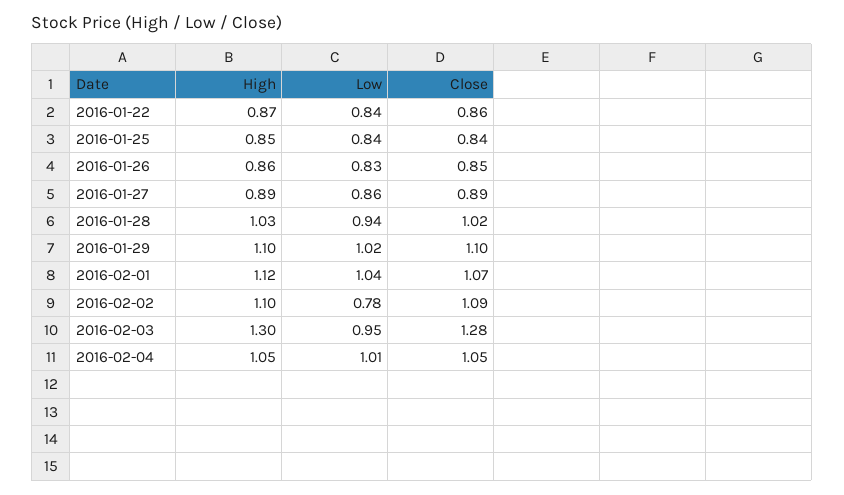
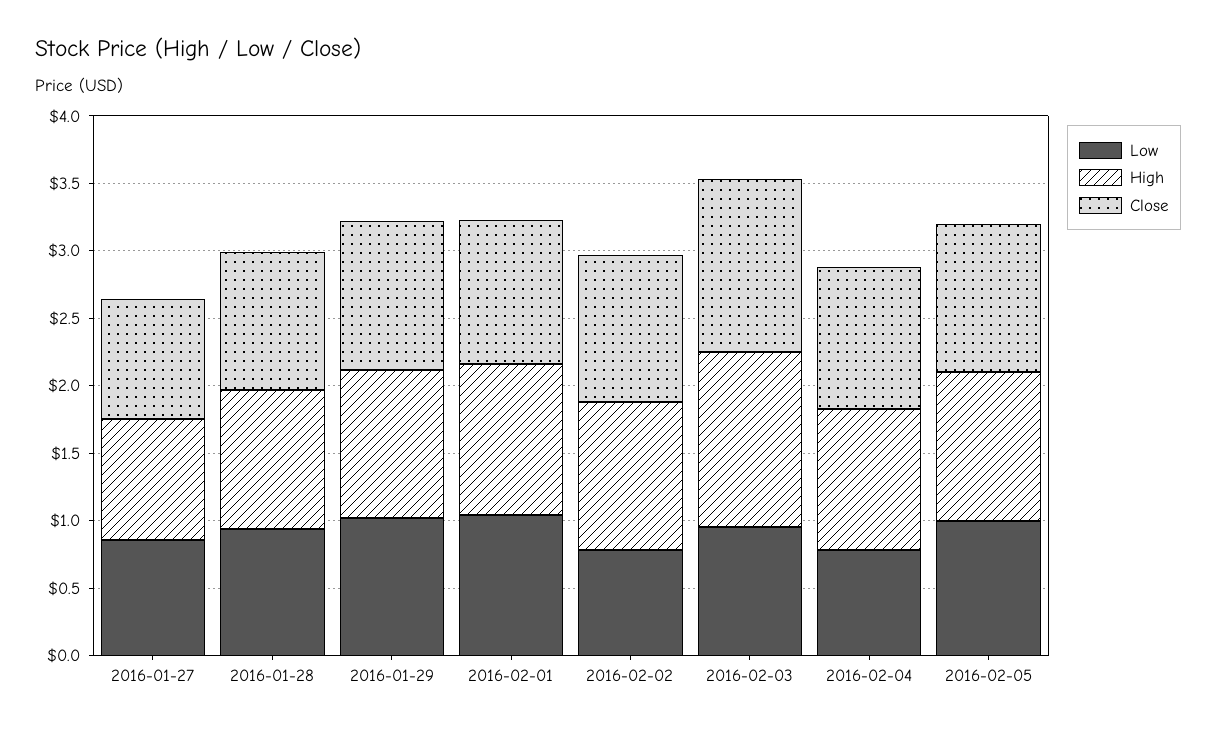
High, 2016-01-22: 0.87 -> none
Low, 2016-01-22: 0.84 -> none
Close, 2016-01-22: 0.86 -> none
High, 2016-01-25: 0.85 -> none
Low, 2016-01-25: 0.84 -> none
Close, 2016-01-25: 0.84 -> none
High, 2016-01-26: 0.86 -> none
Low, 2016-01-26: 0.83 -> none
Close, 2016-01-26: 0.85 -> none
Low, 2016-02-04: 1.01 -> 0.8
Low, 2016-02-05: none -> 1
High, 2016-02-05: none -> 1.1
Close, 2016-02-05: none -> 1.1

